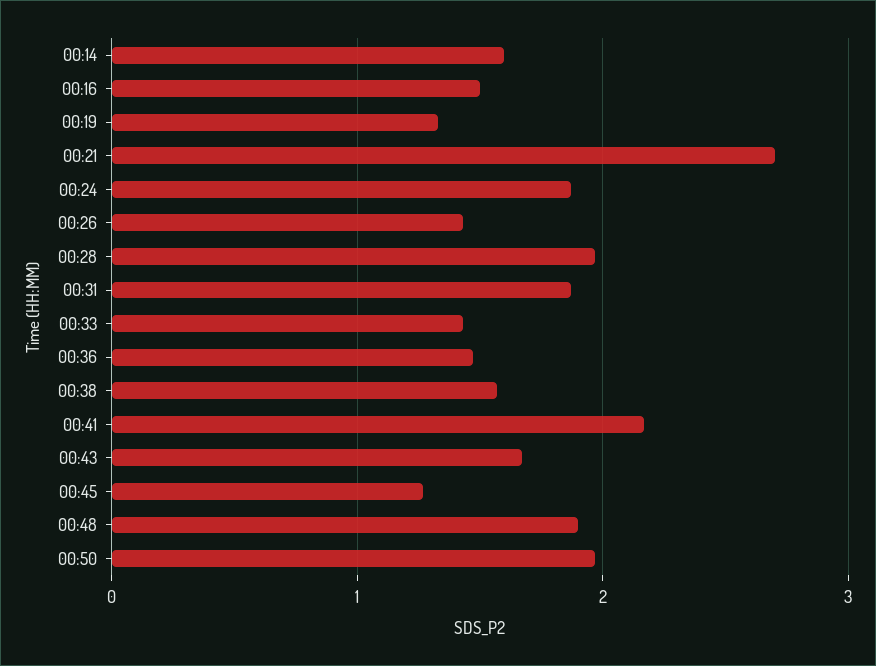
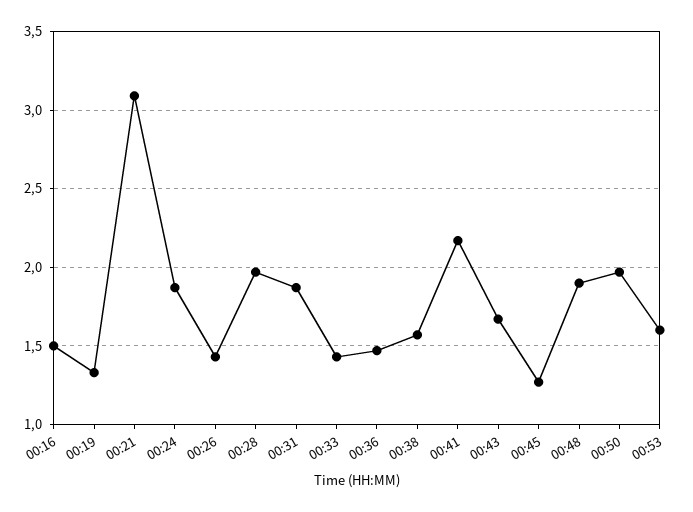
00:14: 1.6 -> none
00:21: 2.7 -> 3.1
00:53: none -> 1.6

